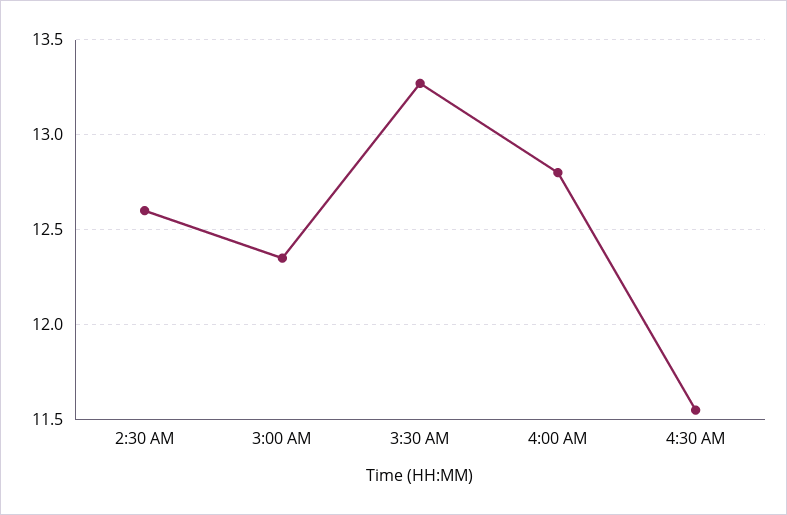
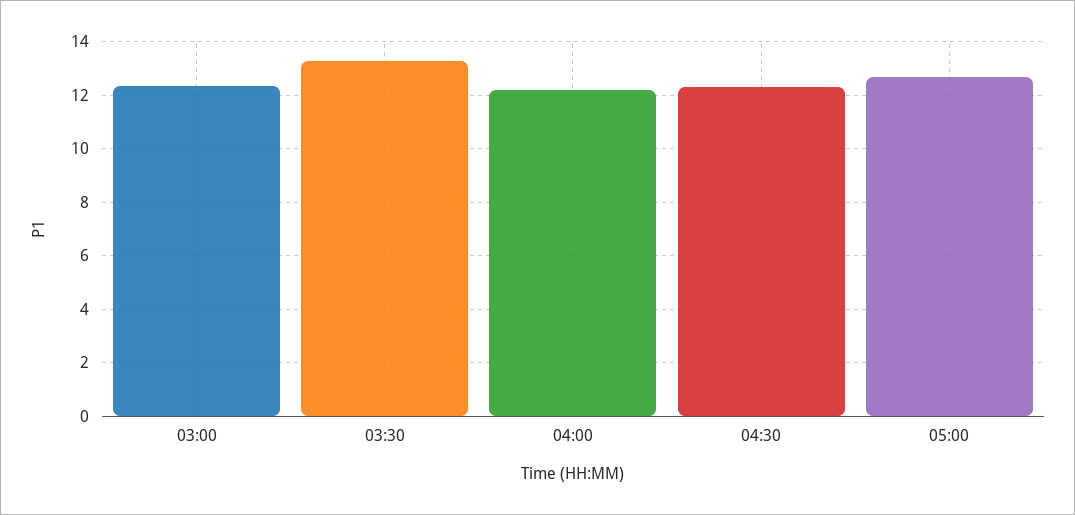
2:30 AM: 12.6 -> none
4:00 AM: 12.8 -> 12.25
4:30 AM: 11.55 -> 12.25
05:00: none -> 12.75

